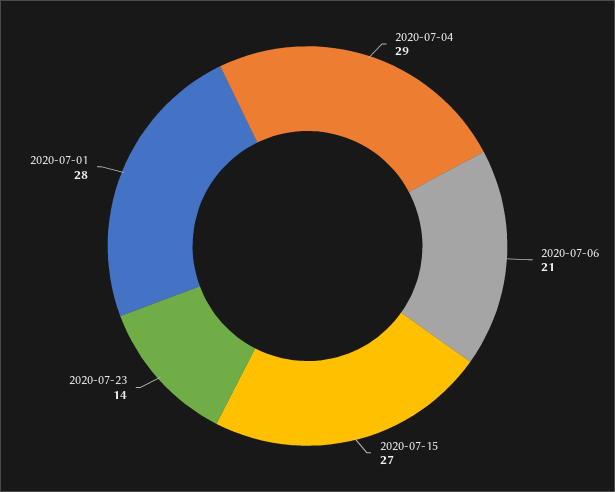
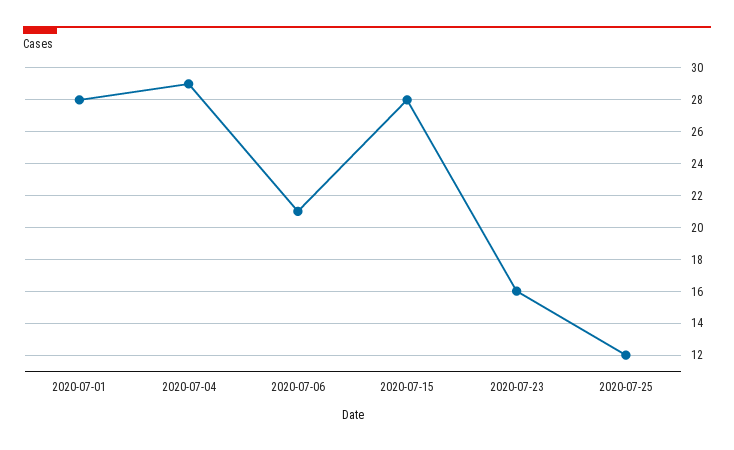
2020-07-15: 27 -> 28
2020-07-23: 14 -> 16
2020-07-25: none -> 12

